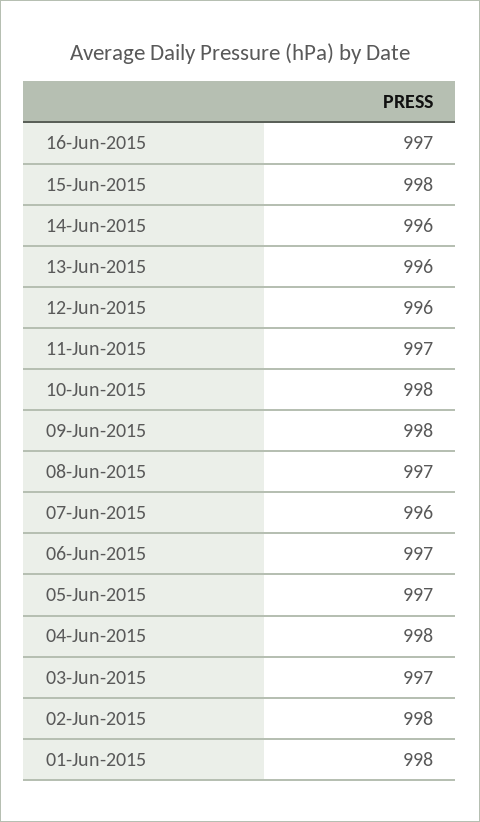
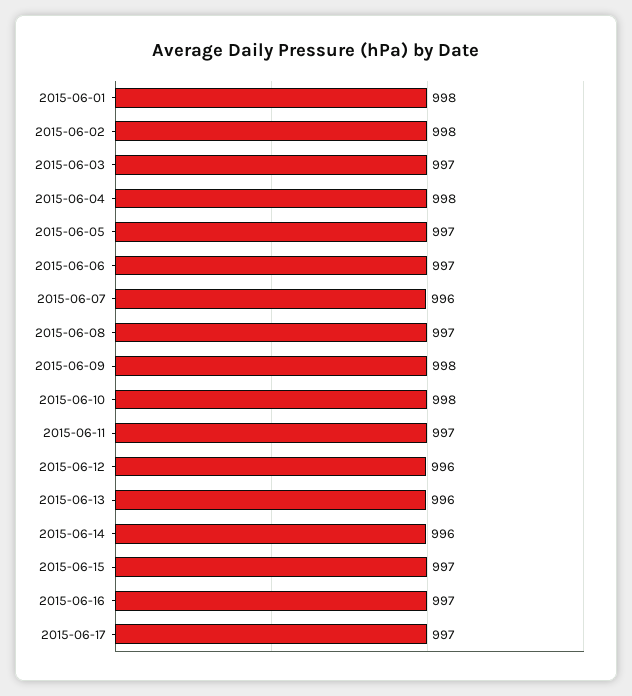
15-Jun-2015: 998 -> 997
2015-06-17: none -> 997

